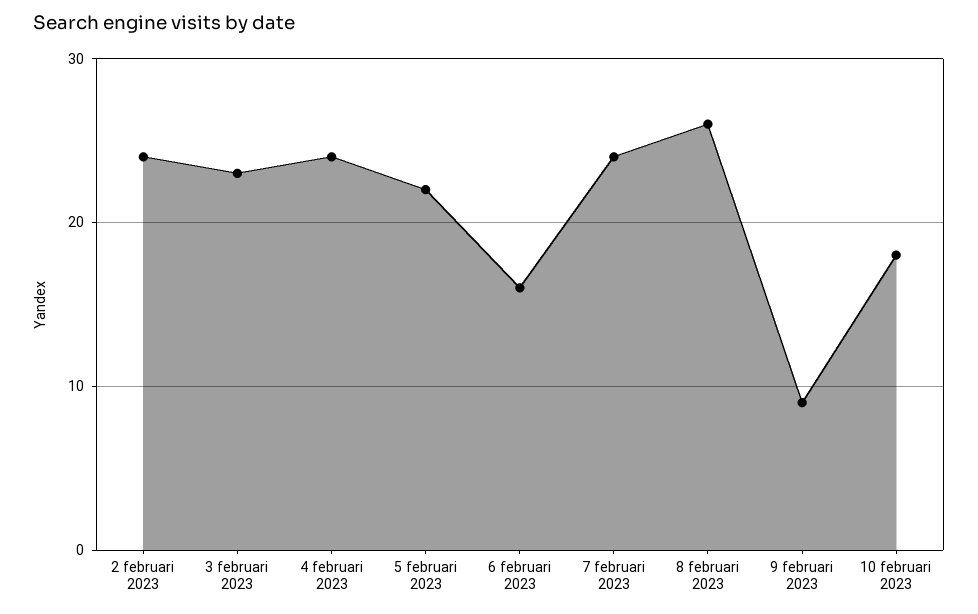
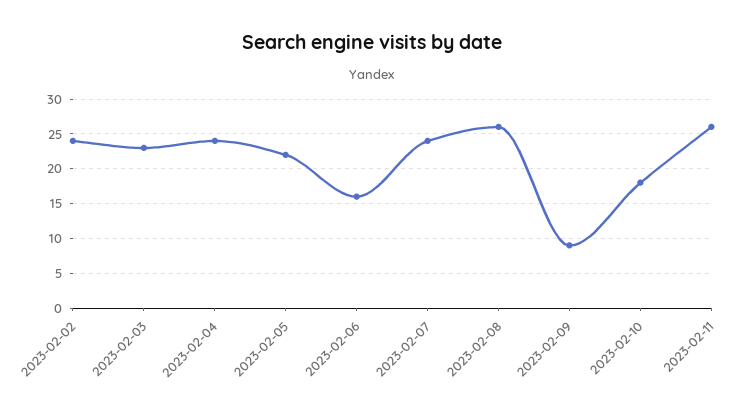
2023-02-11: none -> 26

